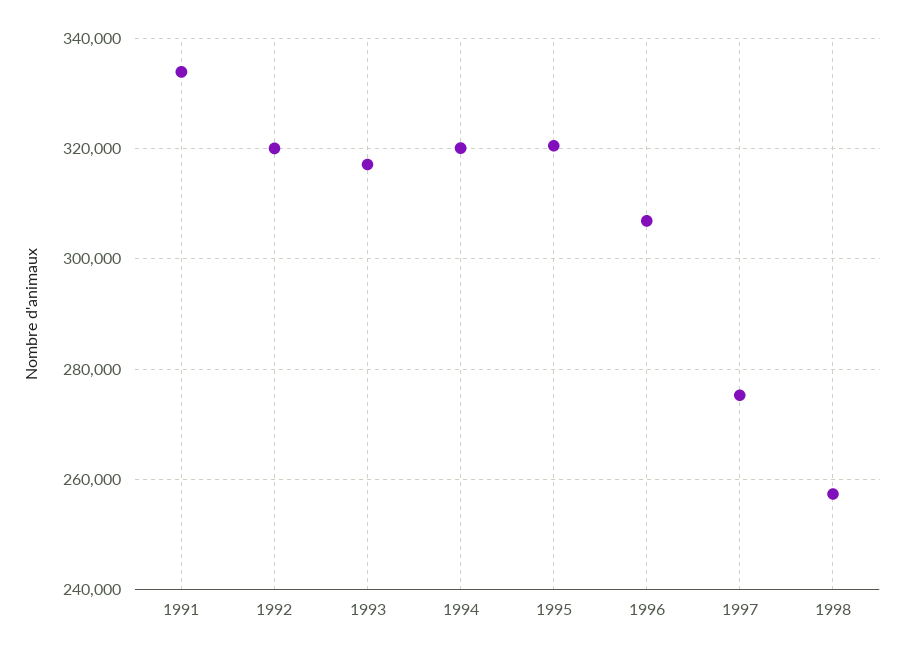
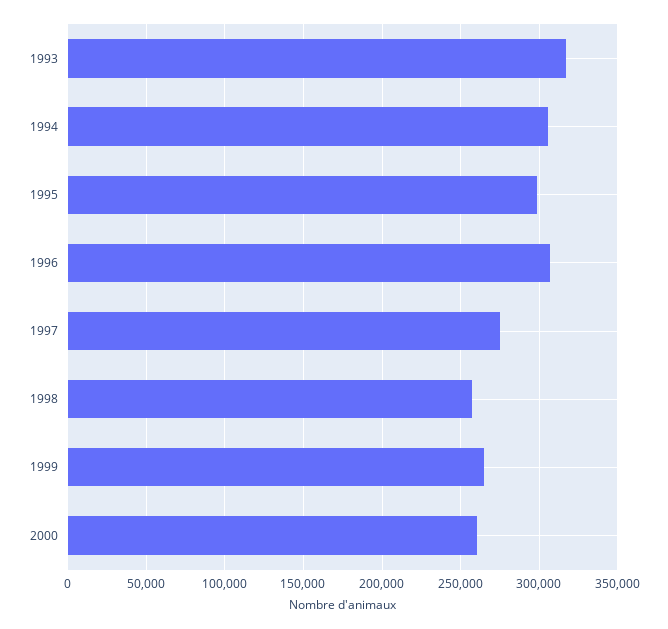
1991: 334000 -> none
1992: 320000 -> none
1994: 320000 -> 305000
1995: 320000 -> 300000
1999: none -> 265000
2000: none -> 260000

